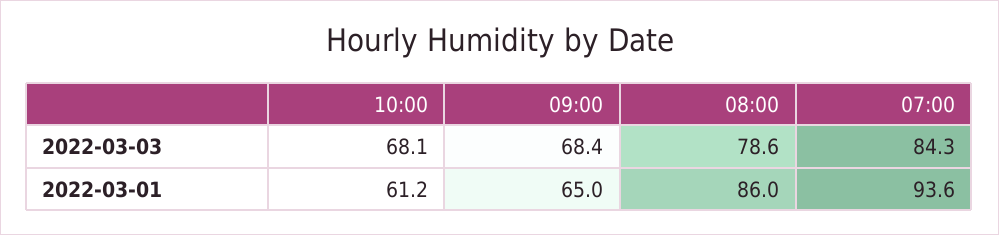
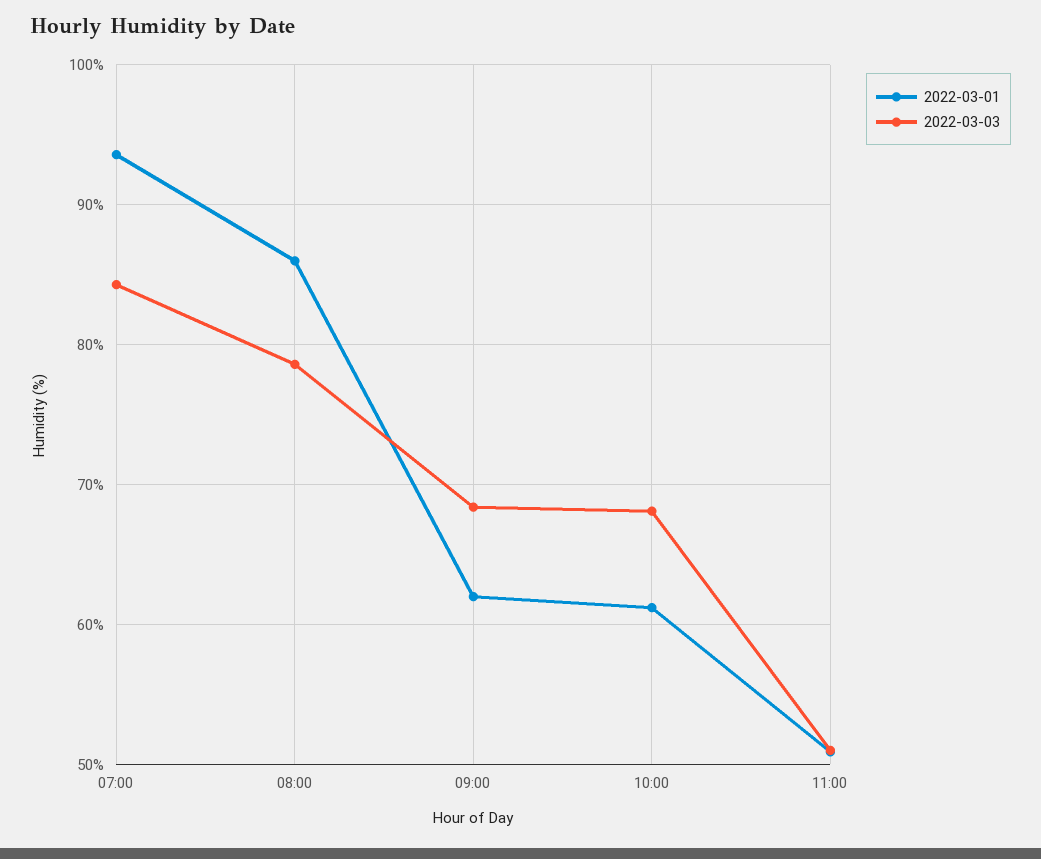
2022-03-01, 09:00: 65 -> 62
2022-03-01, 11:00: none -> 51
2022-03-03, 11:00: none -> 51

